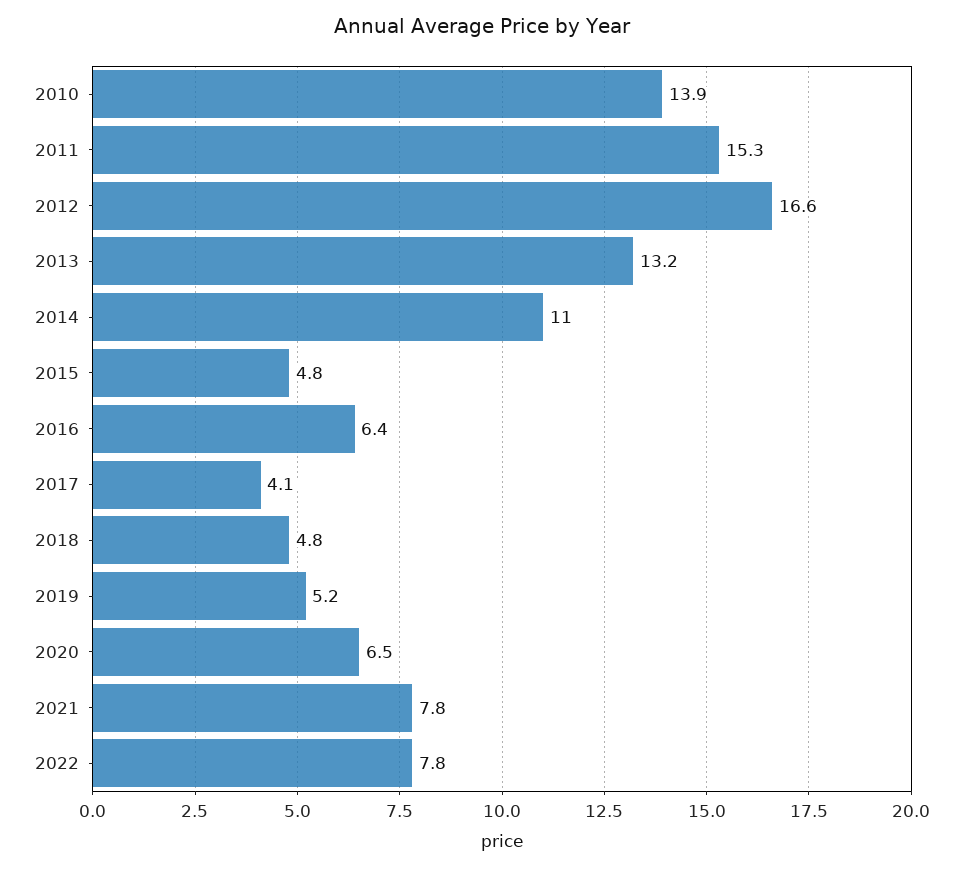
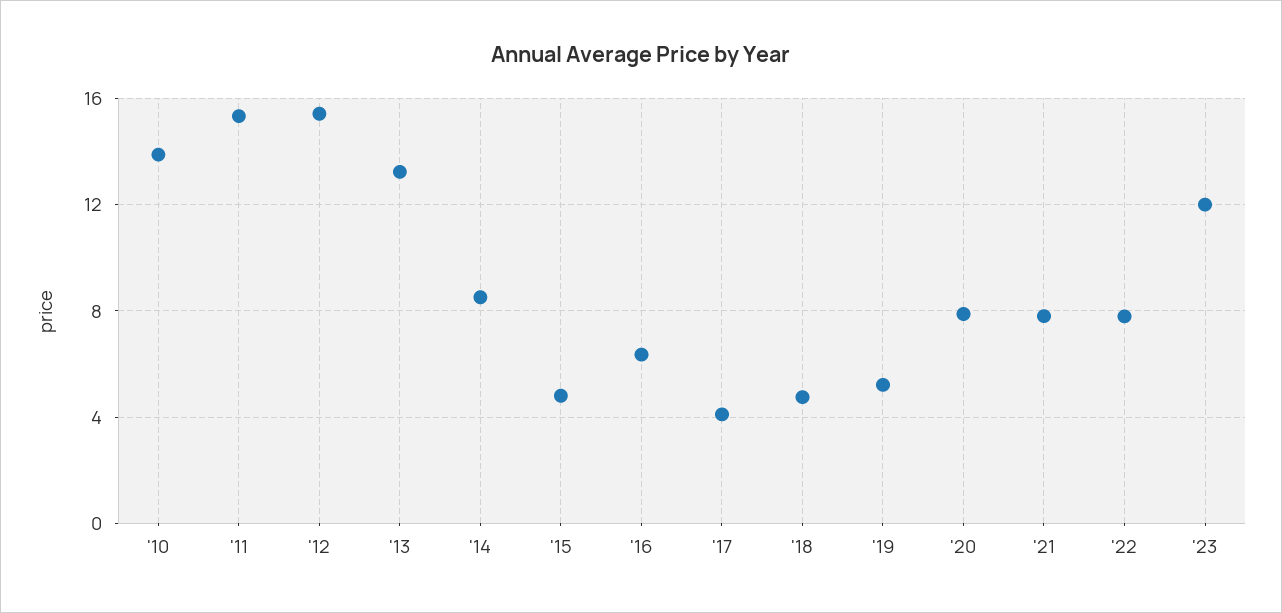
2012: 16.6 -> 15.5
2014: 11 -> 8.5
2020: 6.5 -> 8
'23: none -> 12

